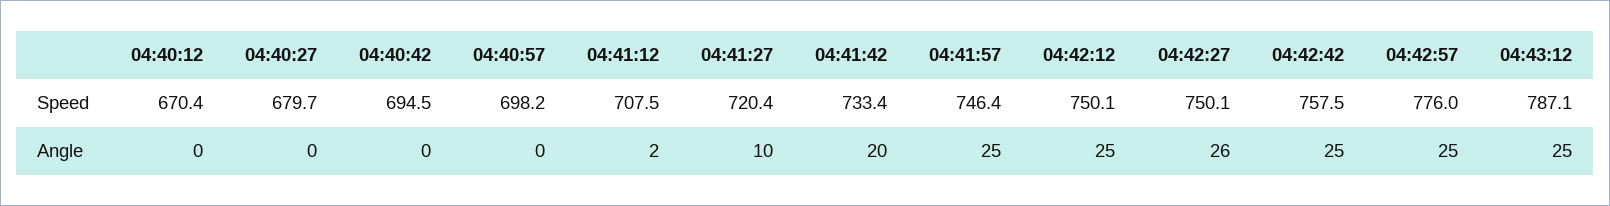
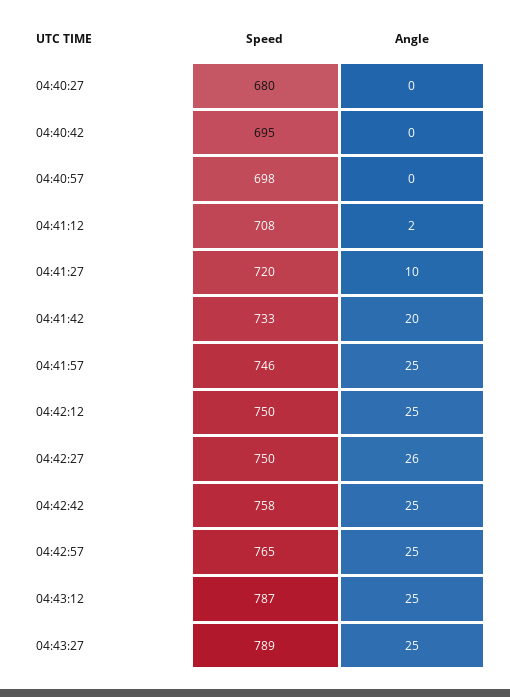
04:40:12, Speed: 670.4 -> none
04:42:57, Speed: 776 -> 765
04:40:12, Angle: 0 -> none
04:43:27, Speed: none -> 789
04:43:27, Angle: none -> 25

